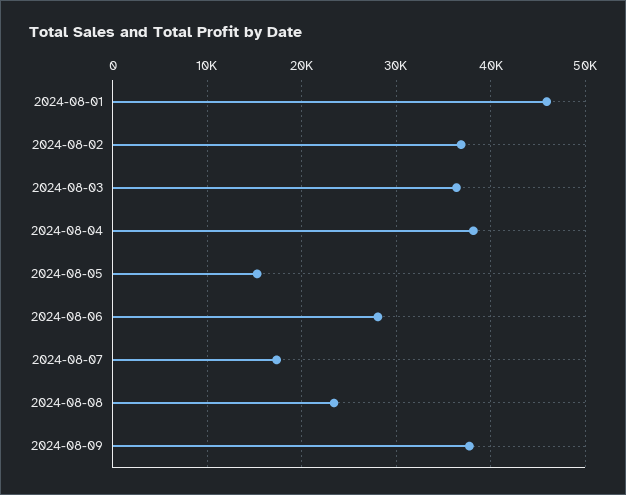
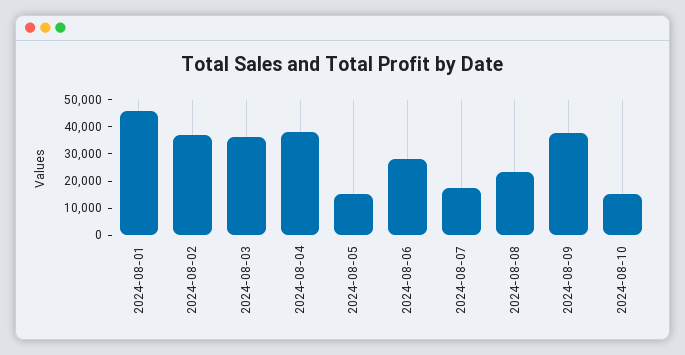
2024-08-10: none -> 15000

